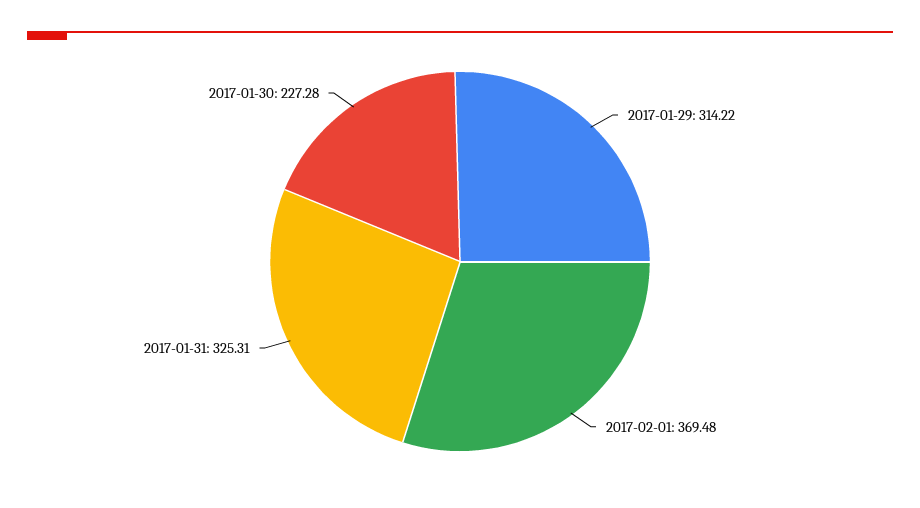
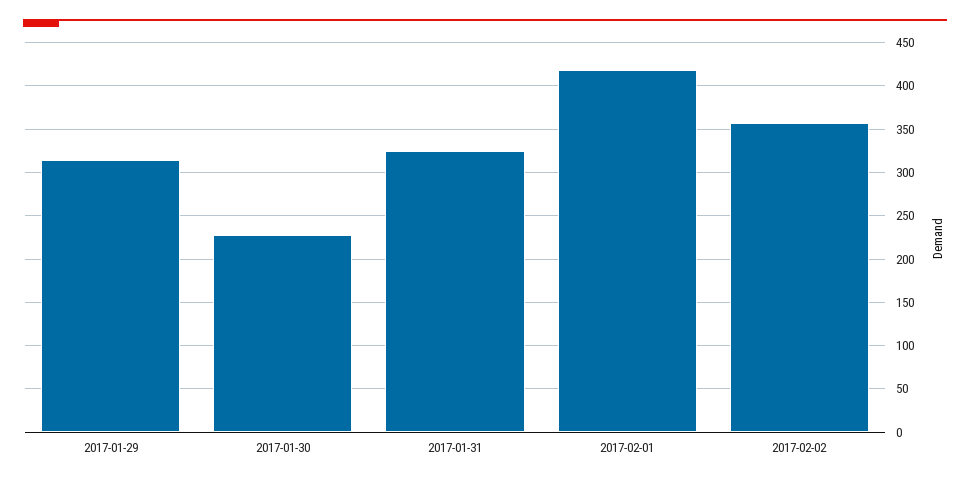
2017-02-01: 369.48 -> 420
2017-02-02: none -> 360

